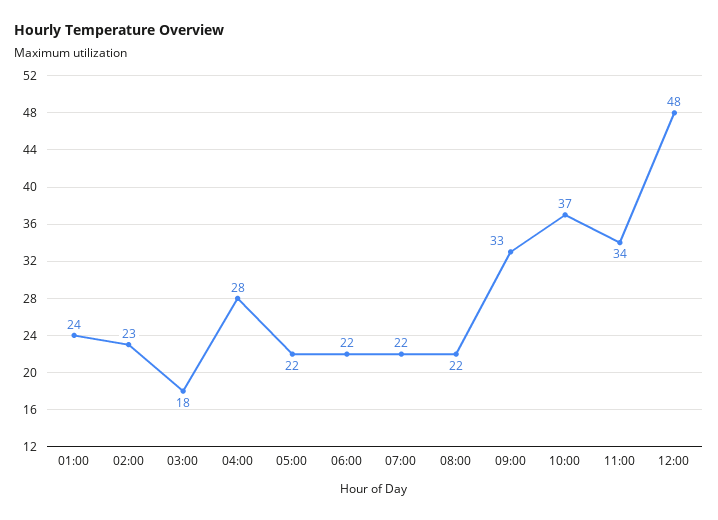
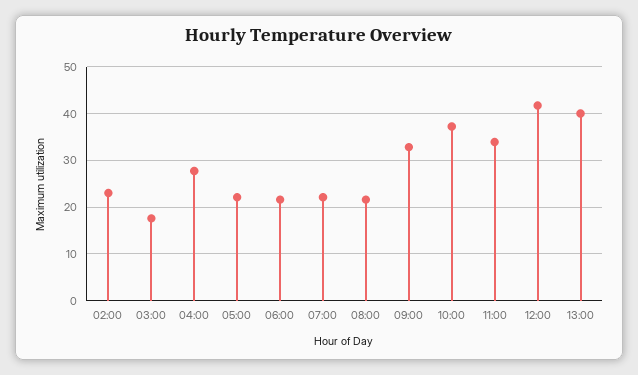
01:00: 24 -> none
12:00: 48 -> 42
13:00: none -> 40

